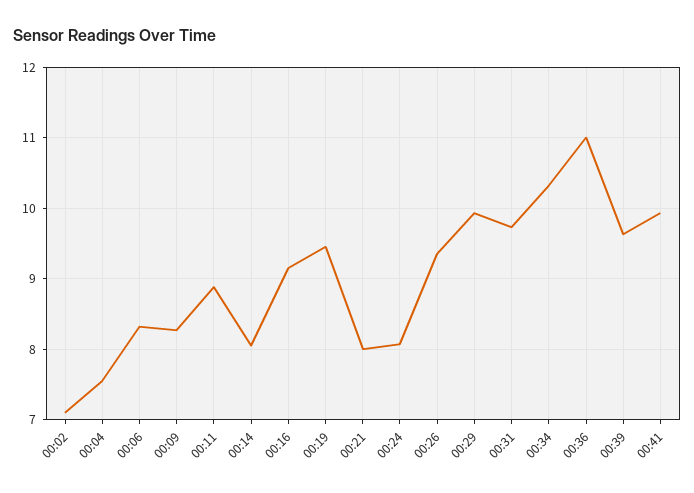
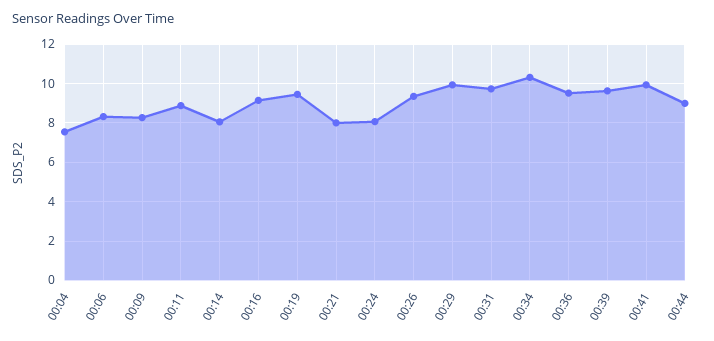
00:02: 7.1 -> none
00:36: 11 -> 9.5
00:44: none -> 9

